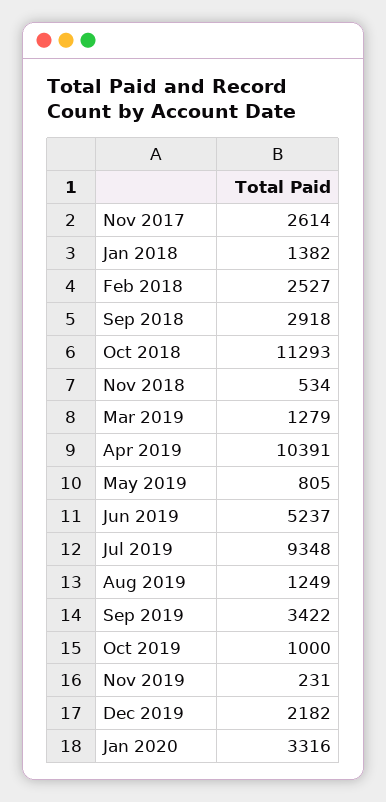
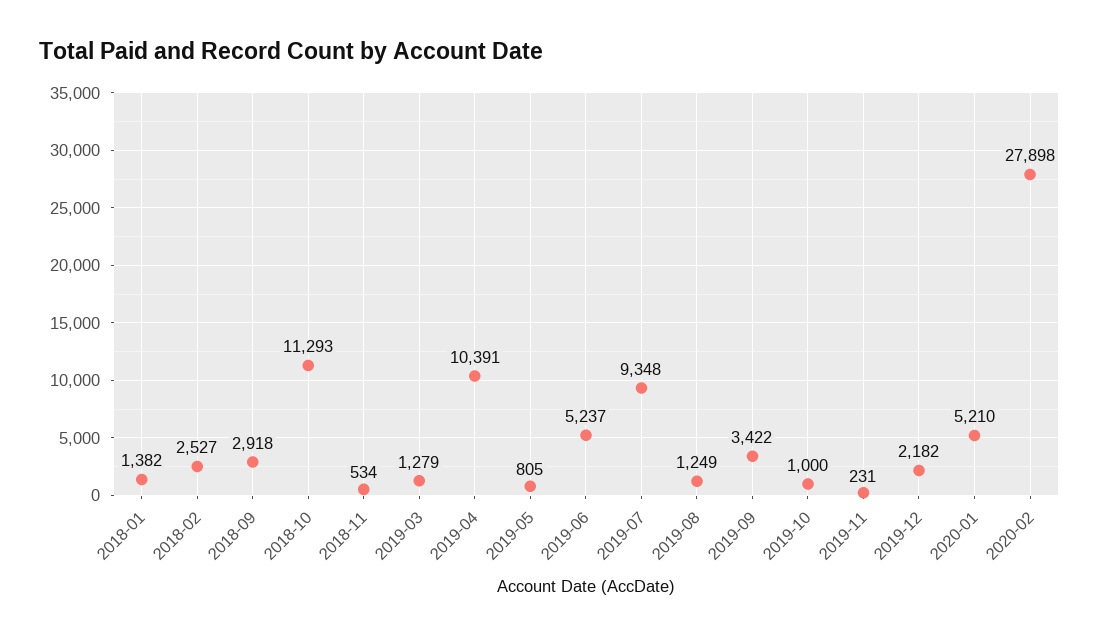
Nov 2017: 2614 -> none
Jan 2020: 3316 -> 5210
2020-02: none -> 27898

